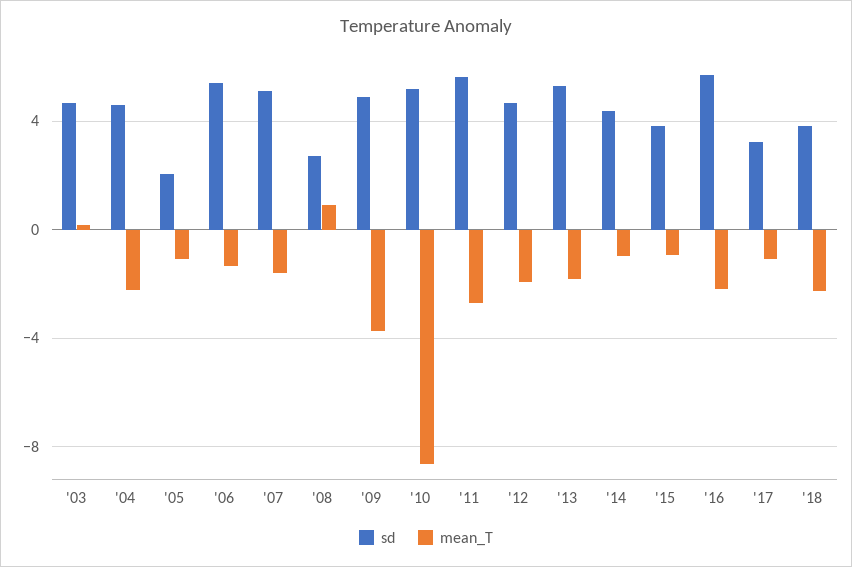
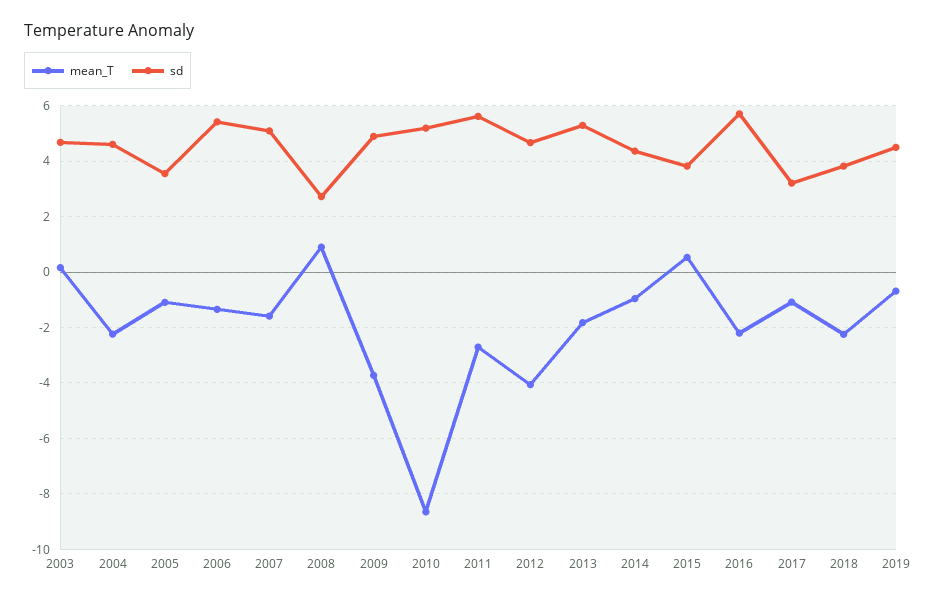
sd, '05: 2 -> 3.5
mean_T, '12: -2 -> -4
mean_T, '15: -1 -> 0.5
mean_T, 2019: none -> -0.75
sd, 2019: none -> 4.5

